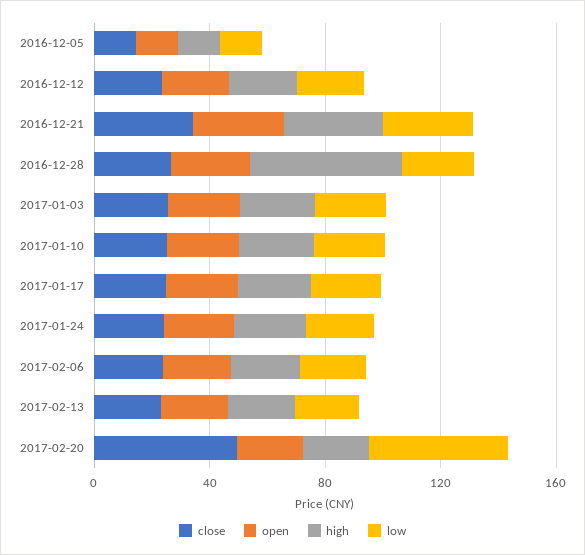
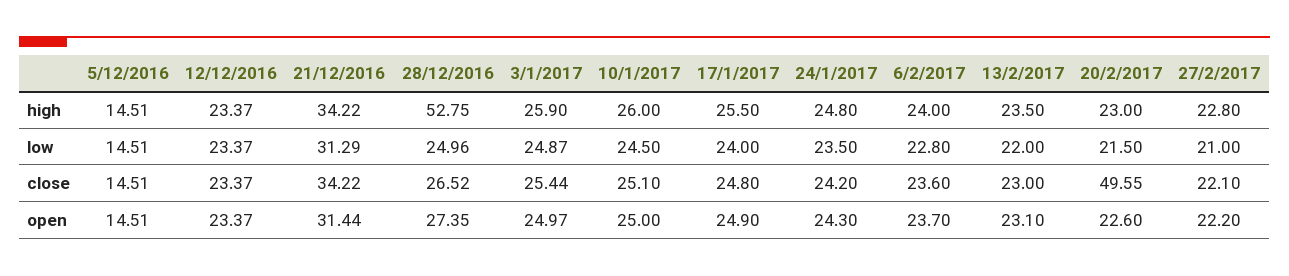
low, 2017-02-20: 50 -> 21.5
high, 27/2/2017: none -> 22.8
low, 27/2/2017: none -> 21
close, 27/2/2017: none -> 22.1
open, 27/2/2017: none -> 22.2

